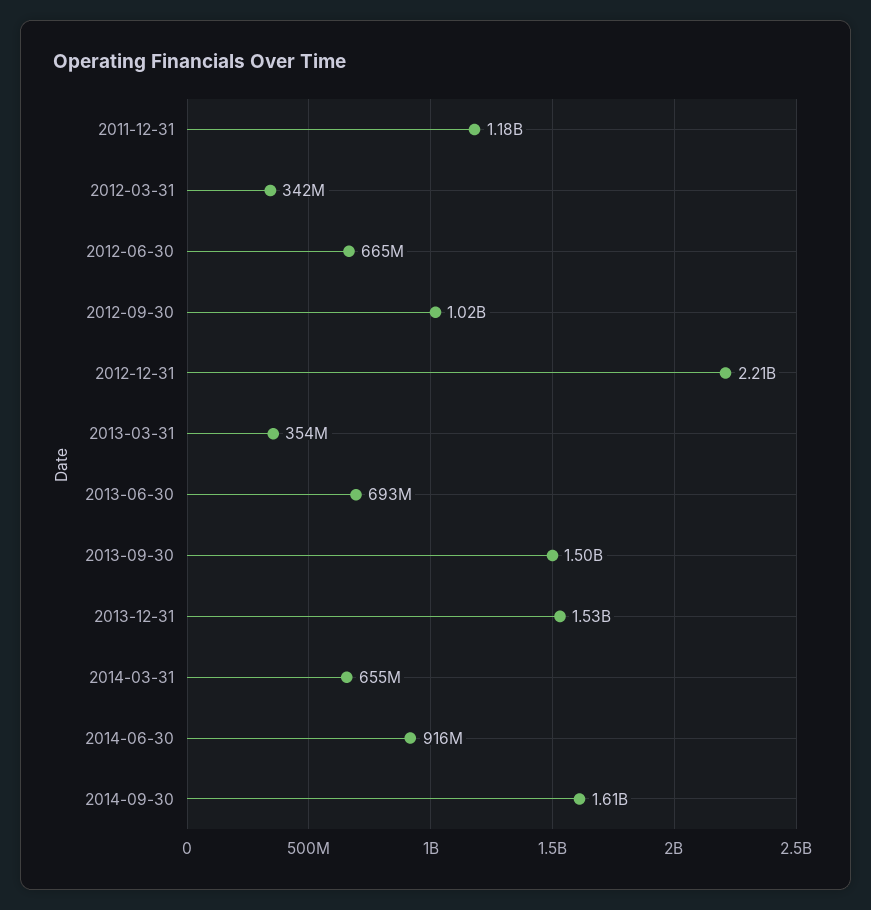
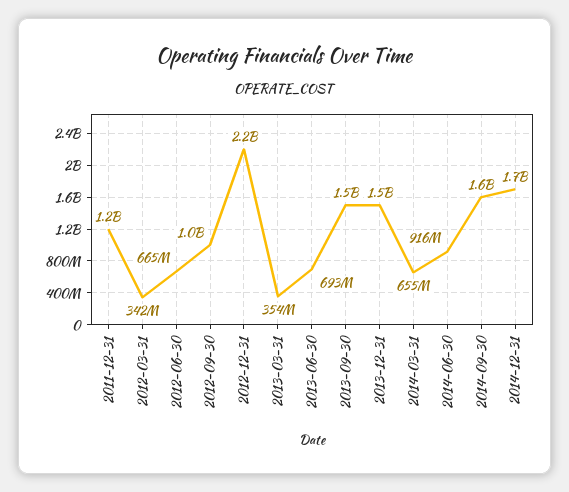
2014-12-31: none -> 1700000000

